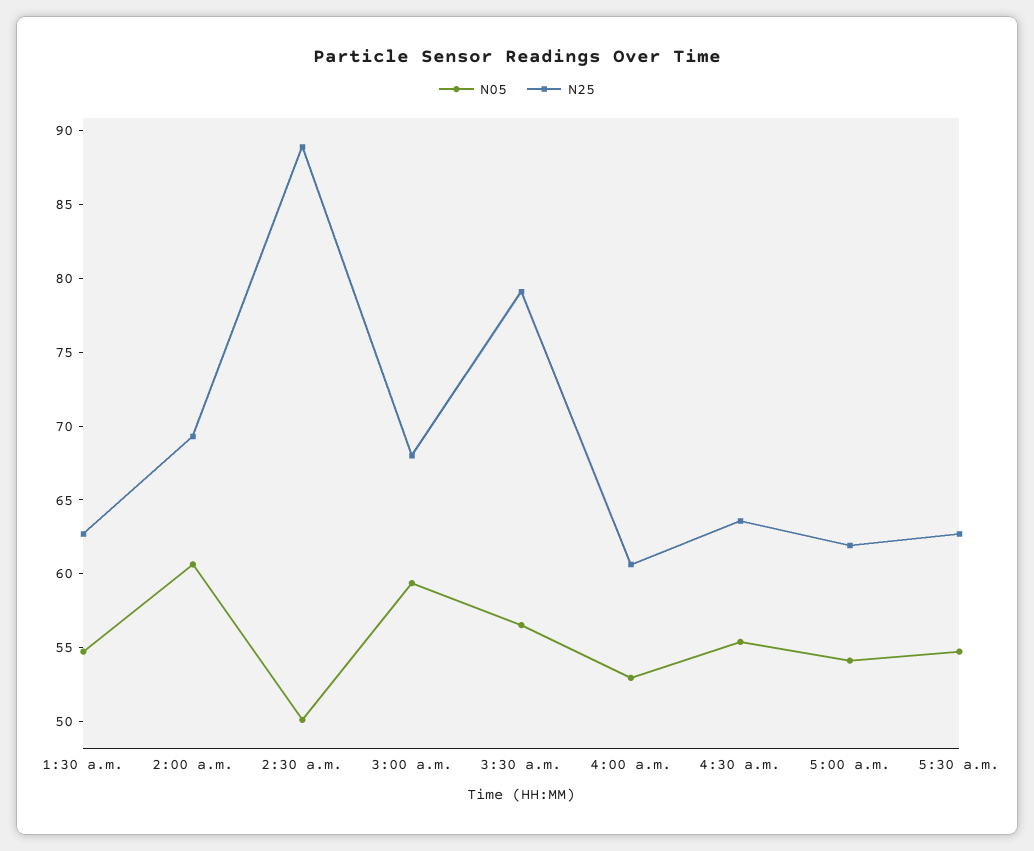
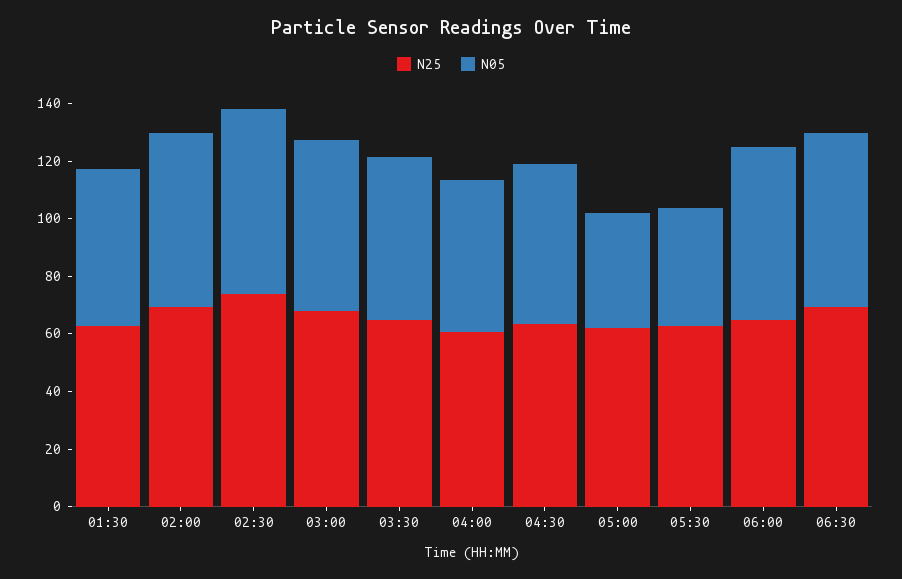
N05, 2:30 a.m.: 50 -> 65
N25, 2:30 a.m.: 89 -> 75
N25, 3:30 a.m.: 79 -> 65
N05, 5:00 a.m.: 54 -> 40
N05, 5:30 a.m.: 55 -> 40
N25, 06:00: none -> 65
N05, 06:00: none -> 60
N25, 06:30: none -> 70
N05, 06:30: none -> 60

